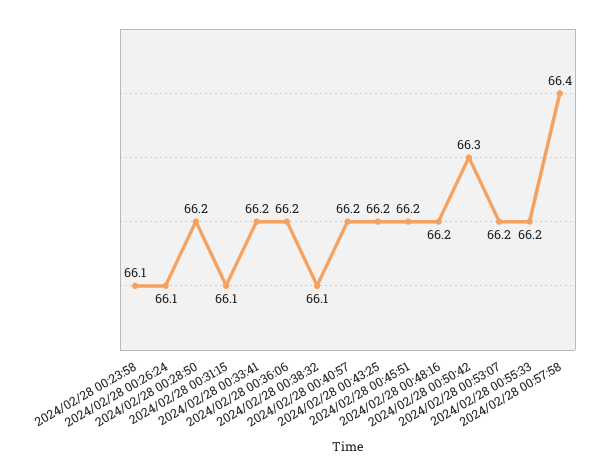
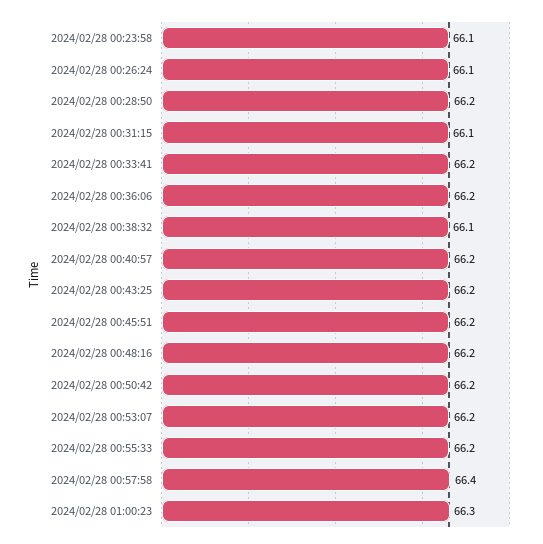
2024/02/28 00:50:42: 66.3 -> 66.2
2024/02/28 01:00:23: none -> 66.3

